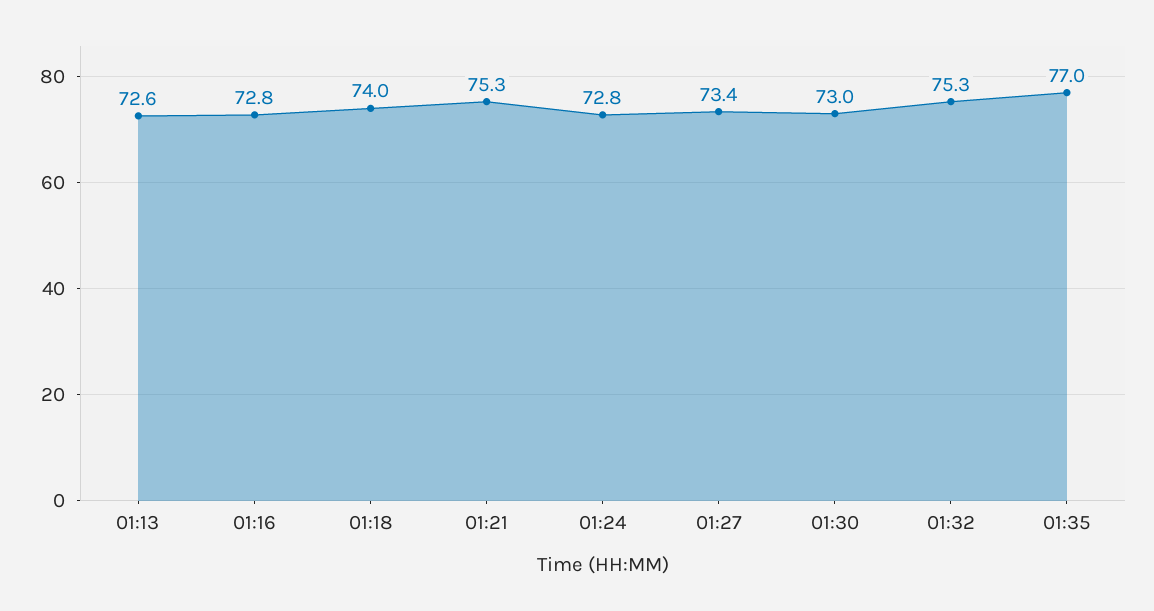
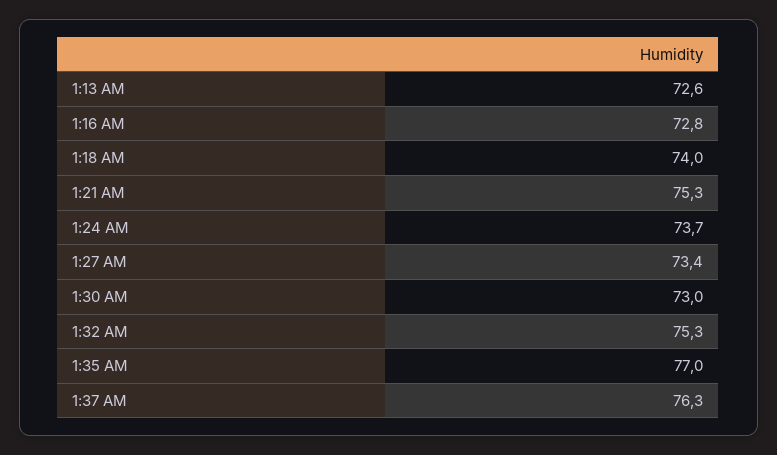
01:24: 72.8 -> 73.7
1:37 AM: none -> 76.3

